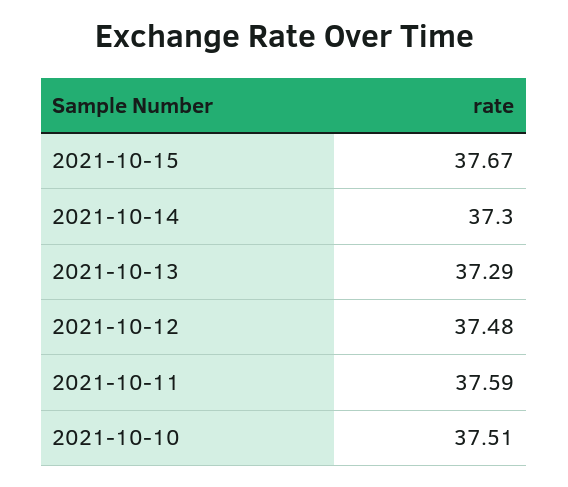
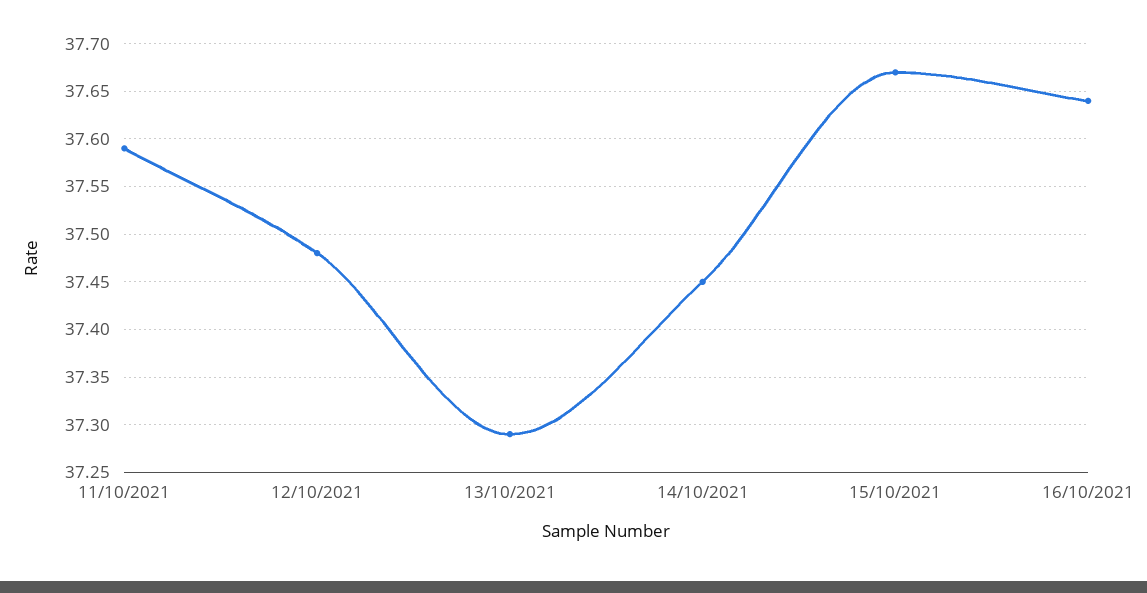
2021-10-14: 37.3 -> 37.45
2021-10-10: 37.51 -> none
16/10/2021: none -> 37.64

